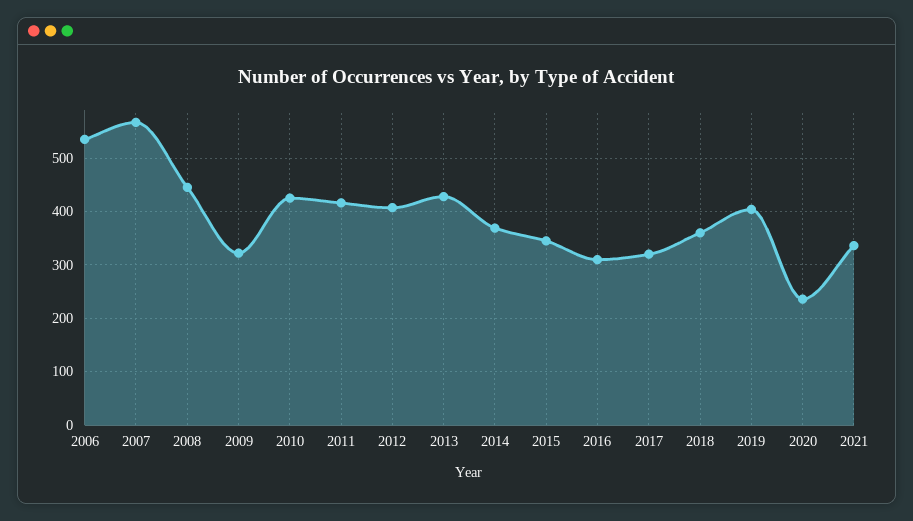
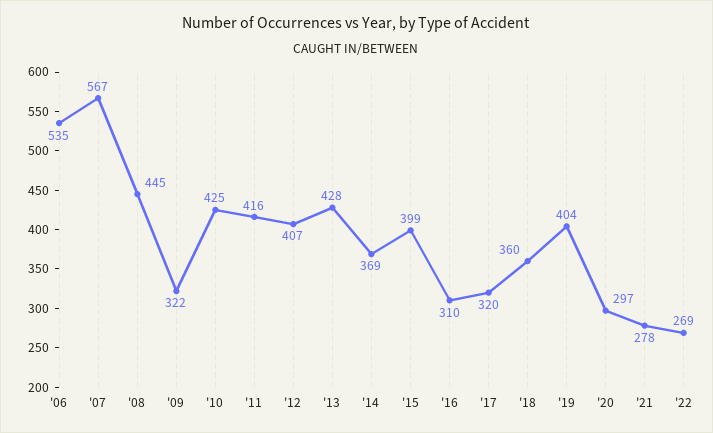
2015: 340 -> 399
2020: 240 -> 297
2021: 340 -> 278
'22: none -> 269

